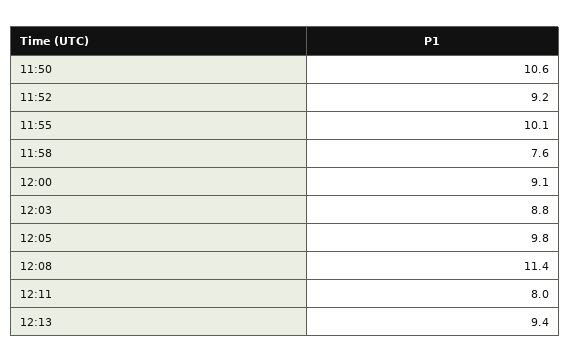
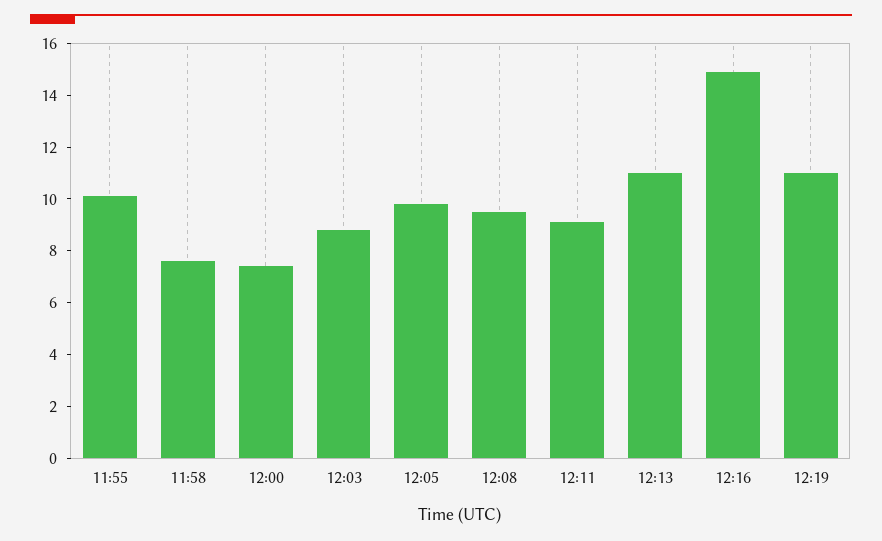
11:50: 10.6 -> none
11:52: 9.2 -> none
12:00: 9.1 -> 7.5
12:08: 11.4 -> 9.5
12:11: 8 -> 9
12:13: 9.4 -> 11
12:16: none -> 15
12:19: none -> 11

